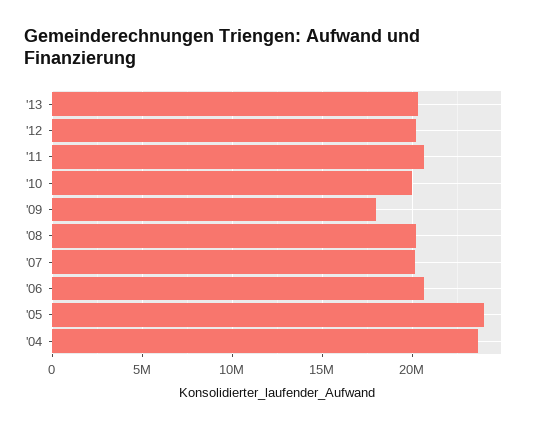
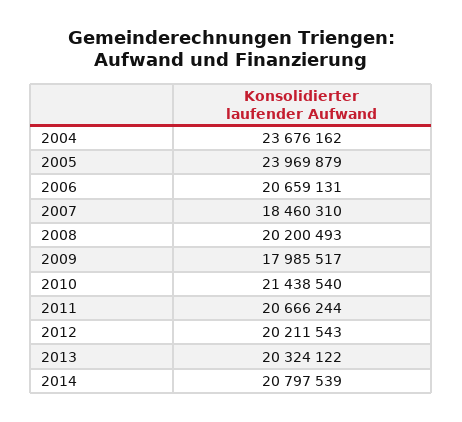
'10: 20000000 -> 21438540
'07: 20000000 -> 18460310
2014: none -> 20797539

